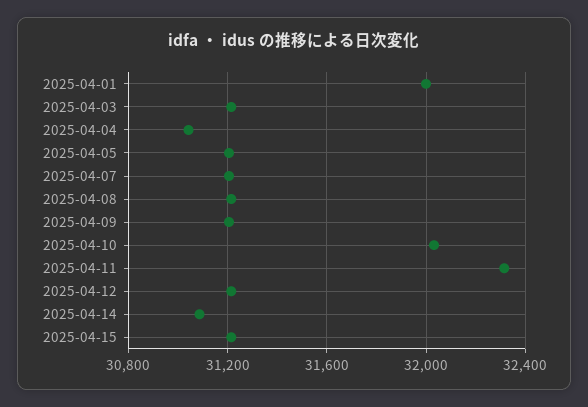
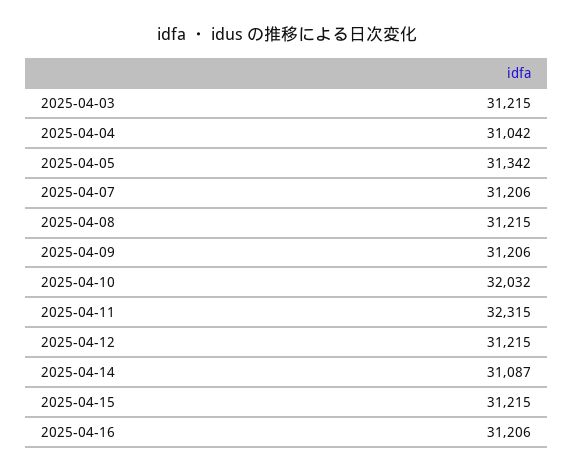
2025-04-01: 32000 -> none
2025-04-05: 31200 -> 31342
2025-04-16: none -> 31206

